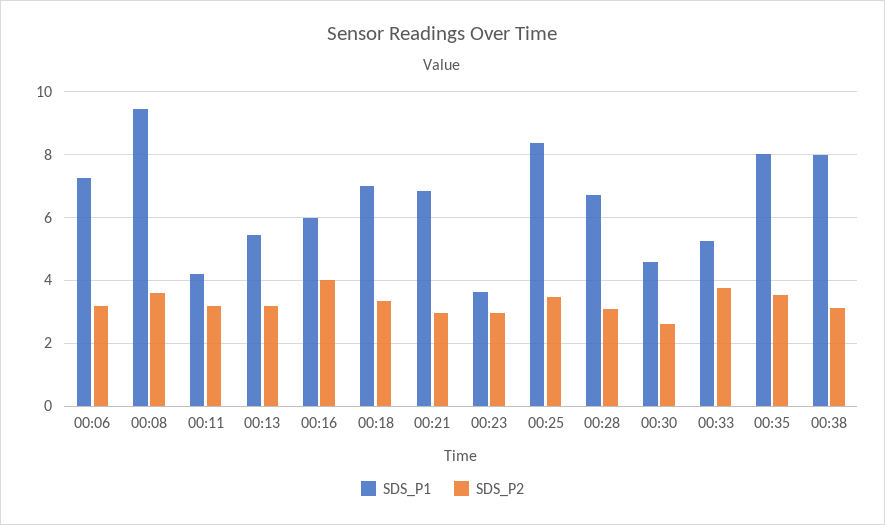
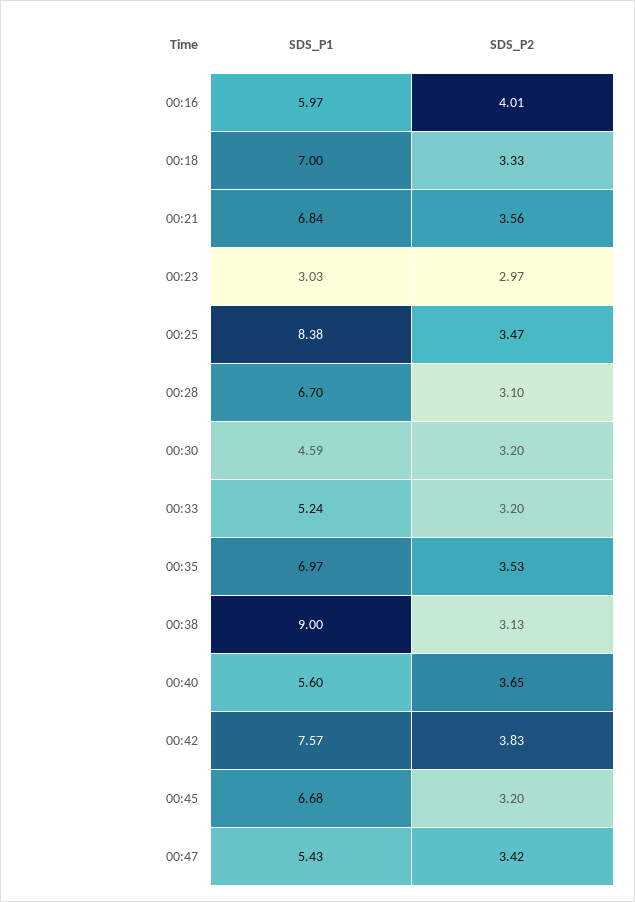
SDS_P1, 00:06: 7.2 -> none
SDS_P2, 00:06: 3.2 -> none
SDS_P1, 00:08: 9.4 -> none
SDS_P2, 00:08: 3.6 -> none
SDS_P1, 00:11: 4.2 -> none
SDS_P2, 00:11: 3.2 -> none
SDS_P1, 00:13: 5.4 -> none
SDS_P2, 00:13: 3.2 -> none
SDS_P2, 00:21: 3 -> 3.56
SDS_P1, 00:23: 3.6 -> 3.03
SDS_P2, 00:30: 2.6 -> 3.2
SDS_P2, 00:33: 3.8 -> 3.2
SDS_P1, 00:35: 8 -> 6.97
SDS_P1, 00:38: 8 -> 9
SDS_P1, 00:40: none -> 5.6
SDS_P2, 00:40: none -> 3.65
SDS_P1, 00:42: none -> 7.57
SDS_P2, 00:42: none -> 3.83
SDS_P1, 00:45: none -> 6.68
SDS_P2, 00:45: none -> 3.2
SDS_P1, 00:47: none -> 5.43
SDS_P2, 00:47: none -> 3.42

